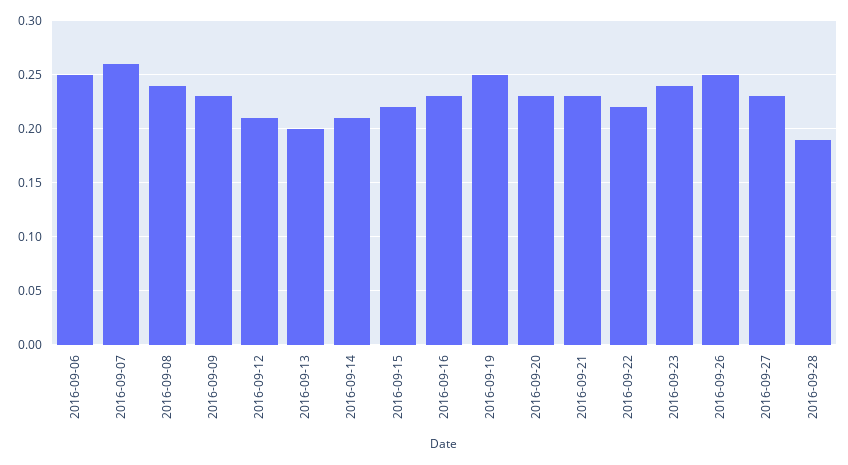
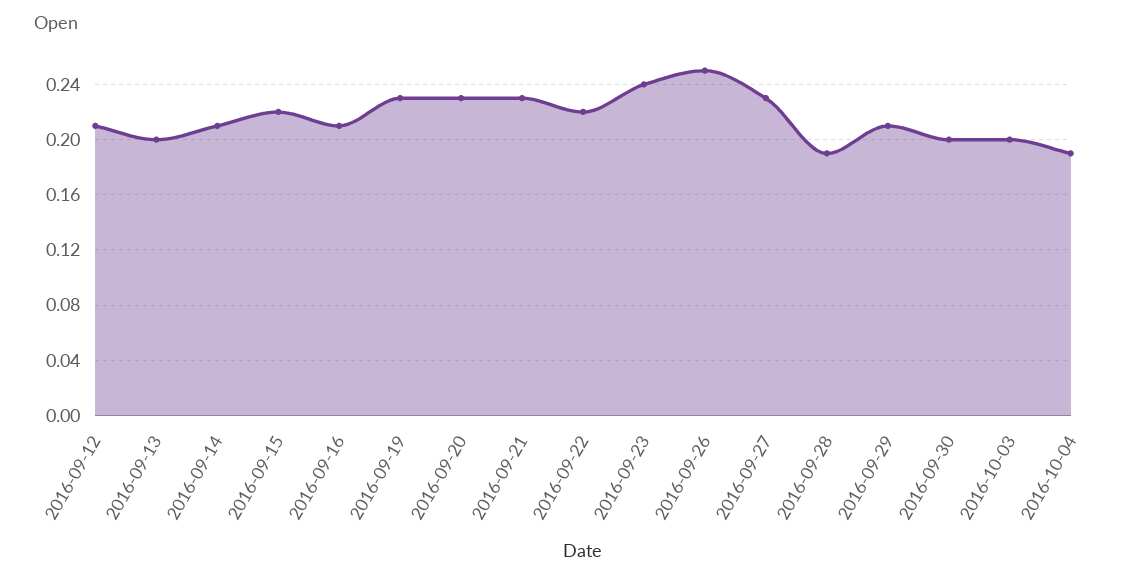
2016-09-06: 0.25 -> none
2016-09-07: 0.26 -> none
2016-09-08: 0.24 -> none
2016-09-09: 0.23 -> none
2016-09-16: 0.23 -> 0.21
2016-09-19: 0.25 -> 0.23
2016-09-29: none -> 0.21
2016-09-30: none -> 0.2
2016-10-03: none -> 0.2
2016-10-04: none -> 0.19

